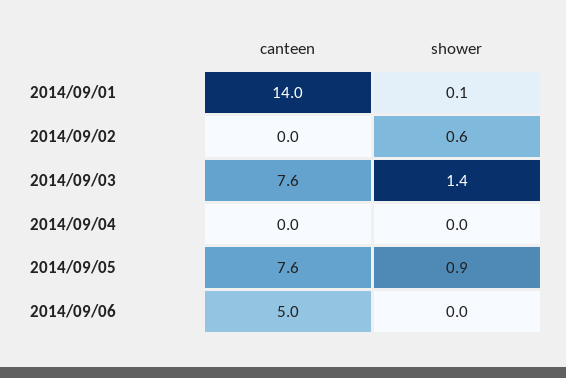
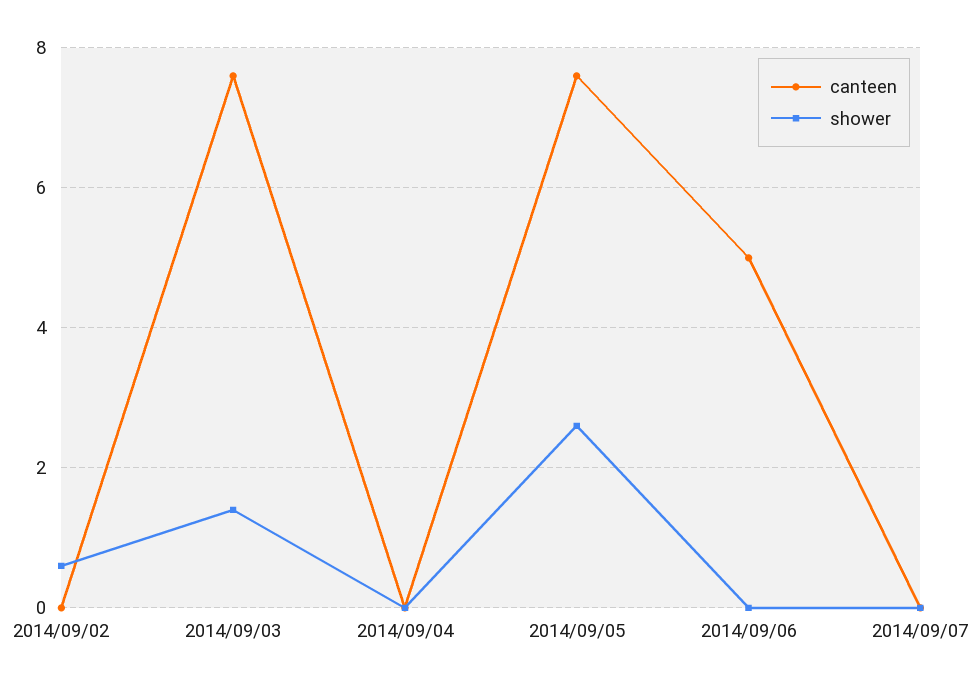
canteen, 2014/09/01: 14 -> none
shower, 2014/09/01: 0.1 -> none
shower, 2014/09/05: 0.9 -> 2.5
canteen, 2014/09/07: none -> 0
shower, 2014/09/07: none -> 0

